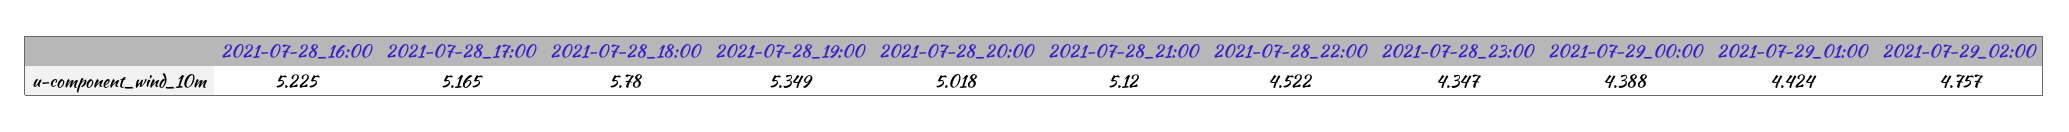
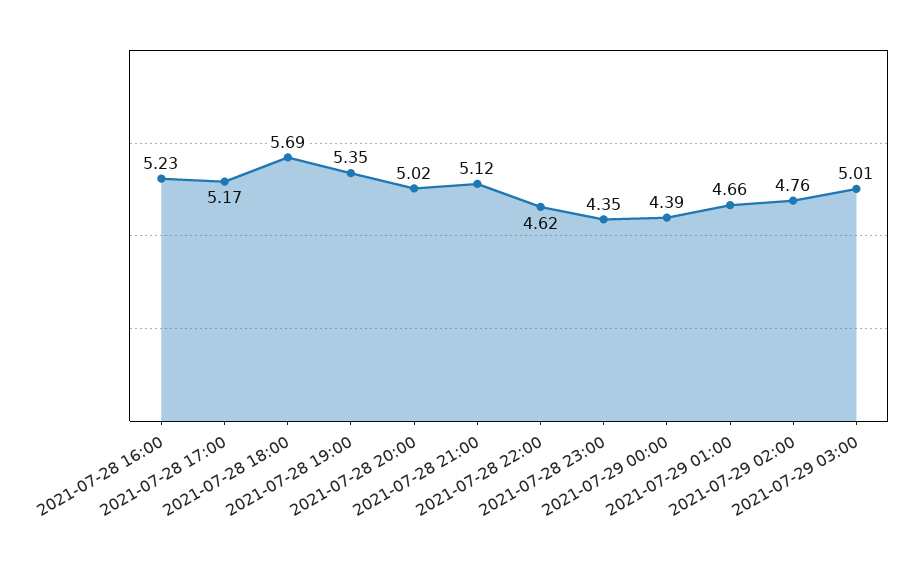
2021-07-28_18:00: 5.78 -> 5.69
2021-07-28_22:00: 4.522 -> 4.62
2021-07-29_01:00: 4.424 -> 4.66
2021-07-29 03:00: none -> 5.01

